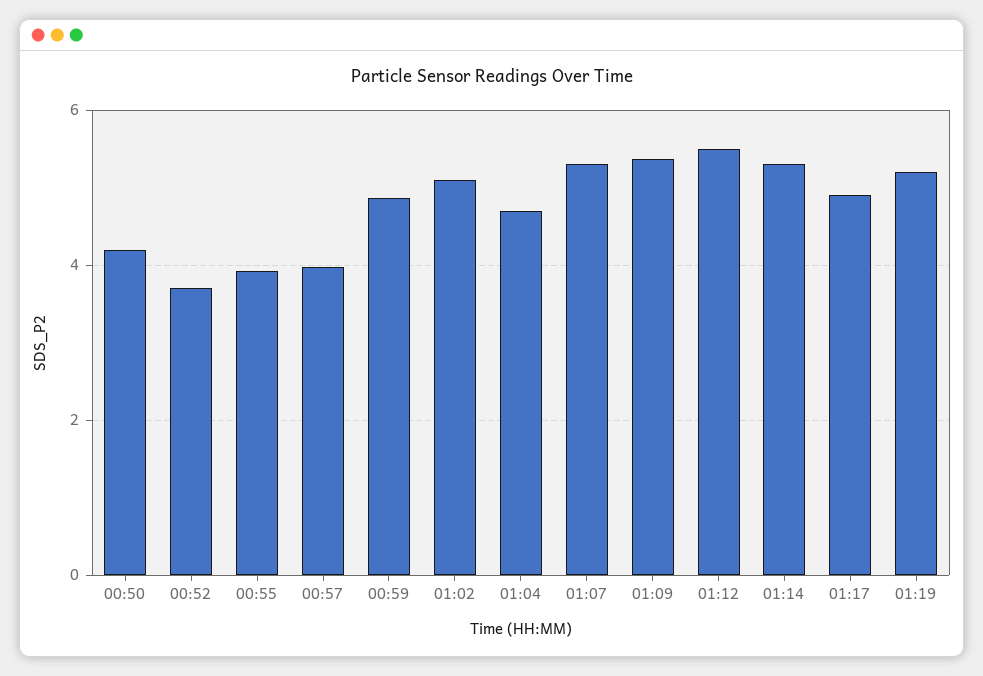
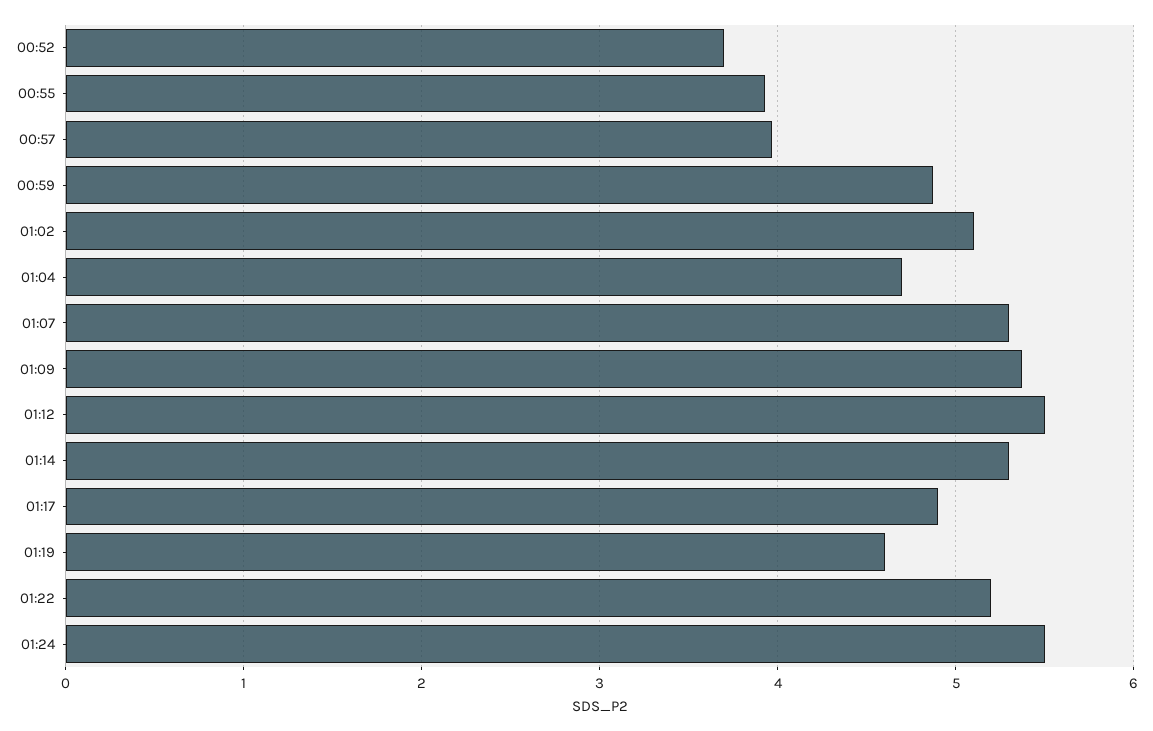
00:50: 4.2 -> none
01:19: 5.2 -> 4.6
01:22: none -> 5.2
01:24: none -> 5.5

